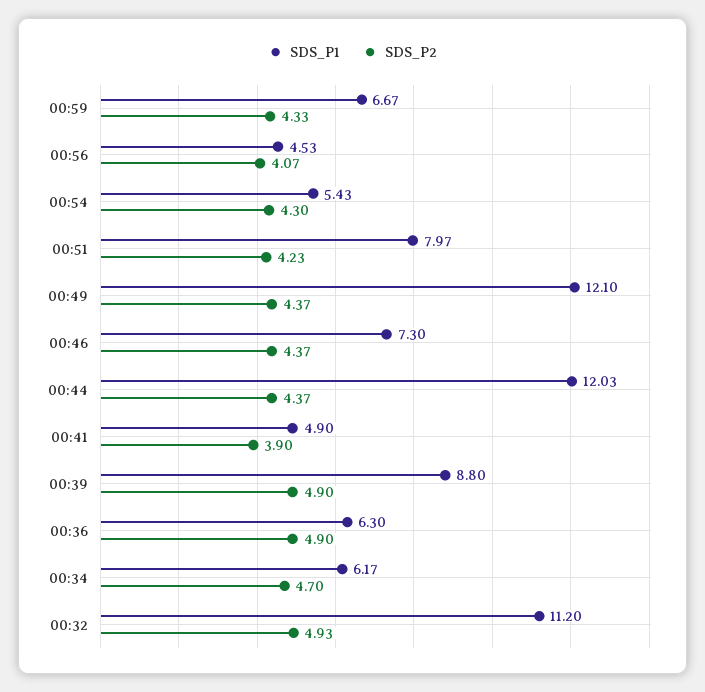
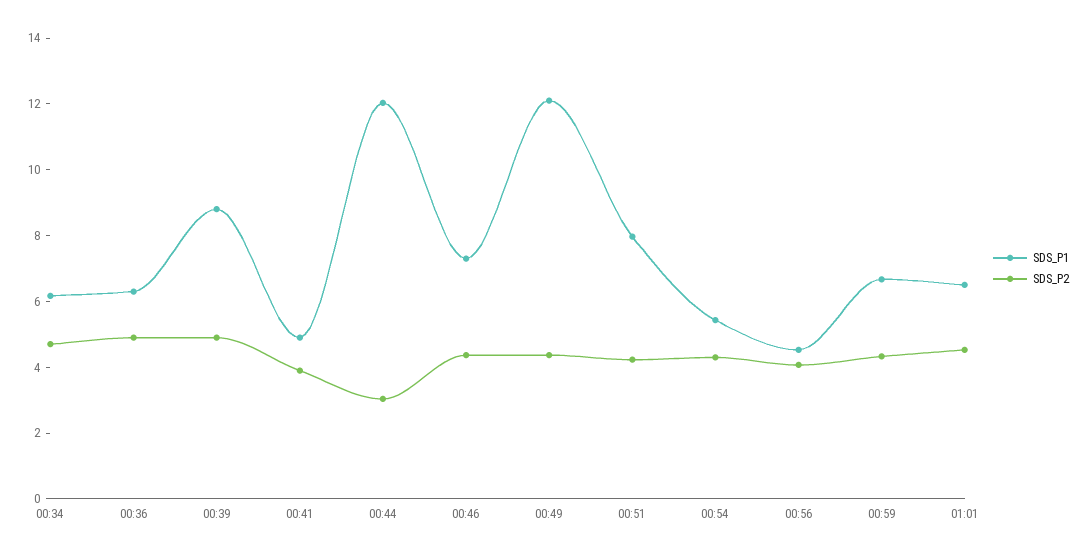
SDS_P2, 00:44: 4.37 -> 3
SDS_P1, 00:32: 11.2 -> none
SDS_P2, 00:32: 4.93 -> none
SDS_P1, 01:01: none -> 6.5
SDS_P2, 01:01: none -> 4.5

